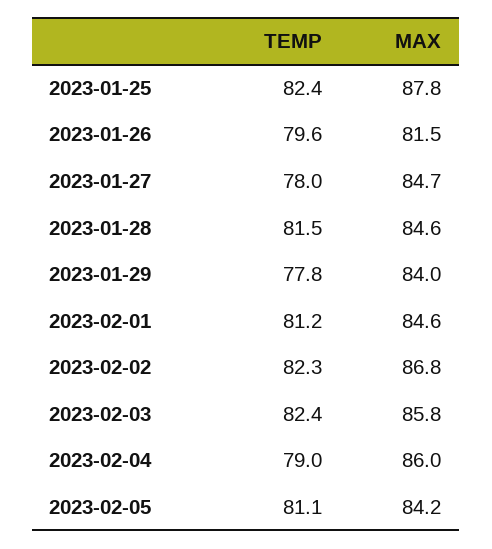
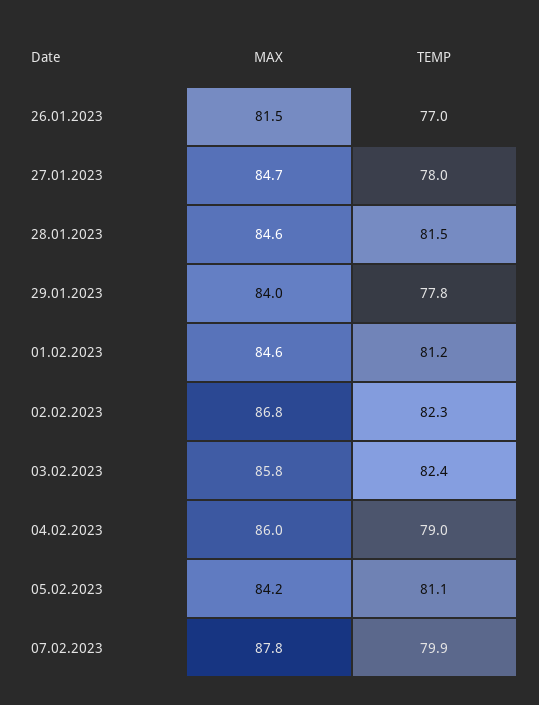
TEMP, 2023-01-25: 82.4 -> none
MAX, 2023-01-25: 87.8 -> none
TEMP, 2023-01-26: 79.6 -> 77
MAX, 07.02.2023: none -> 87.8
TEMP, 07.02.2023: none -> 79.9

